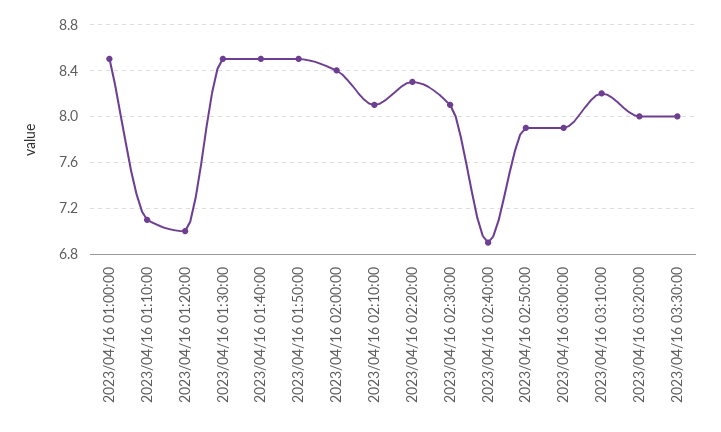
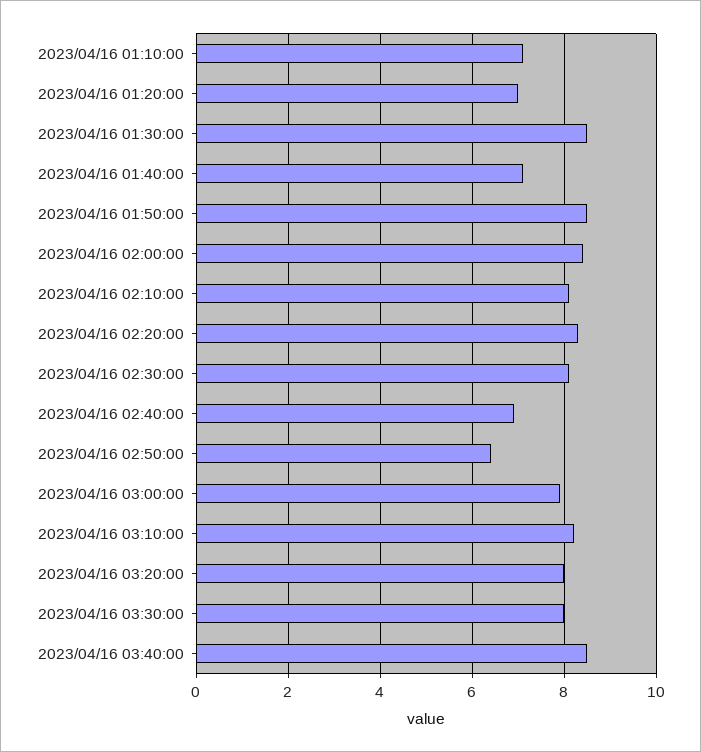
2023/04/16 01:00:00: 8.5 -> none
2023/04/16 01:40:00: 8.5 -> 7
2023/04/16 02:50:00: 7.9 -> 6.5
2023/04/16 03:40:00: none -> 8.5

